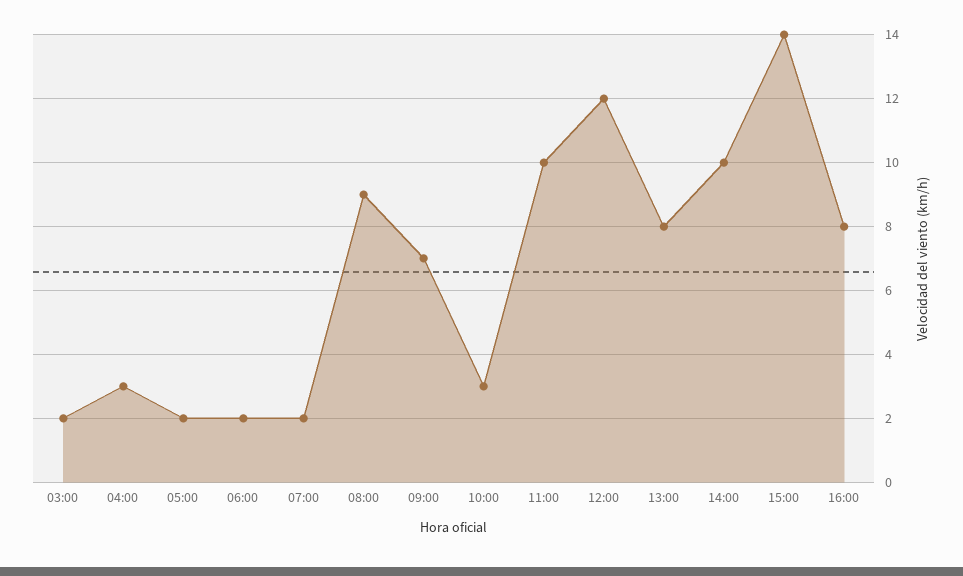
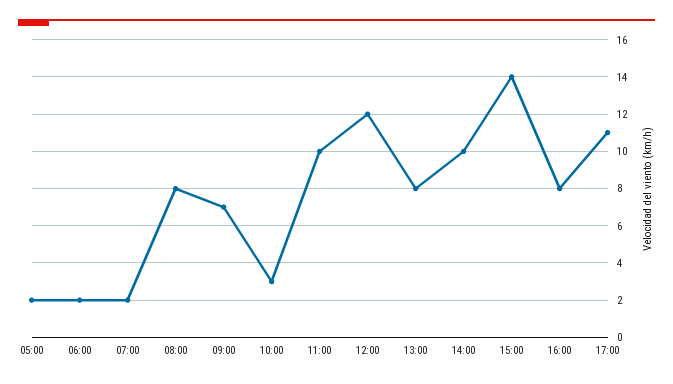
03:00: 2 -> none
04:00: 3 -> none
08:00: 9 -> 8
17:00: none -> 11

